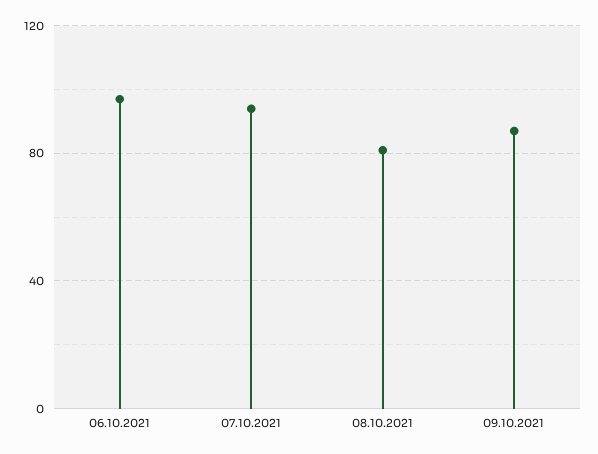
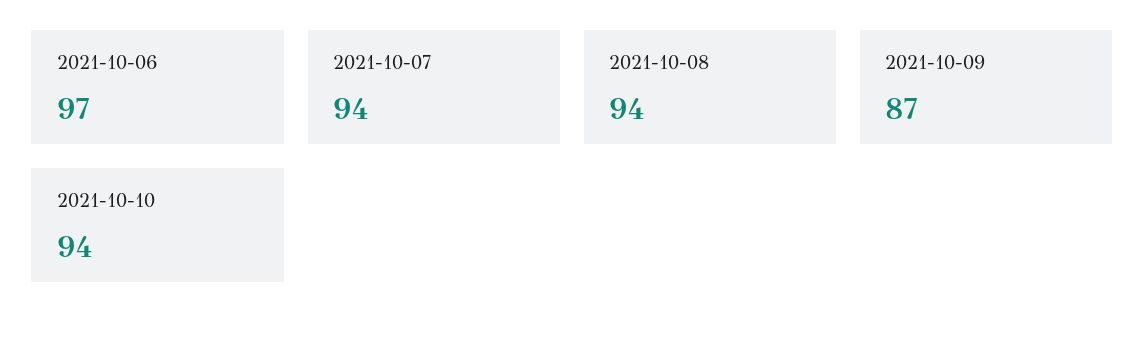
08.10.2021: 80 -> 94
2021-10-10: none -> 94

